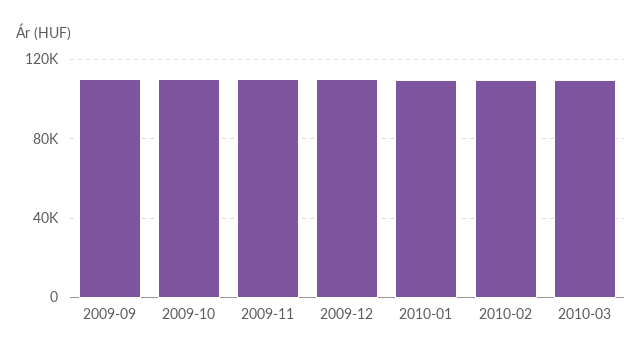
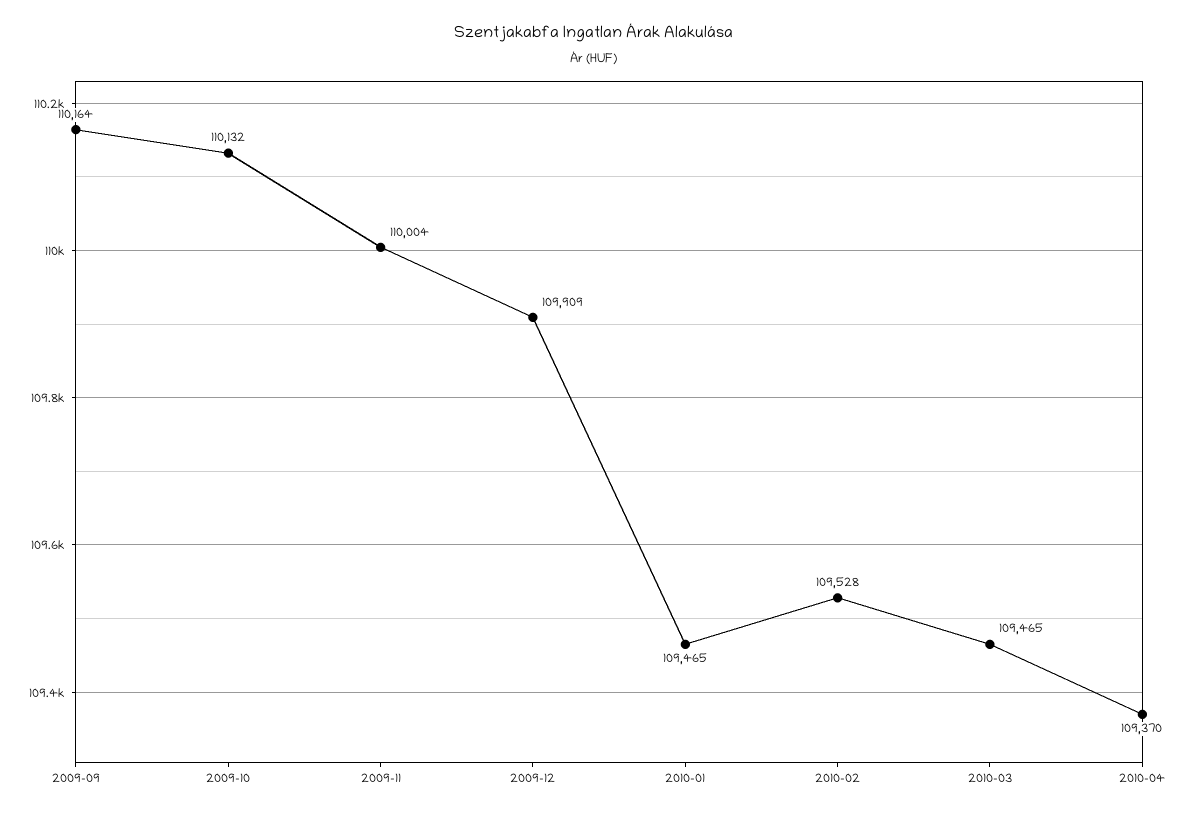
2010-04: none -> 109370

